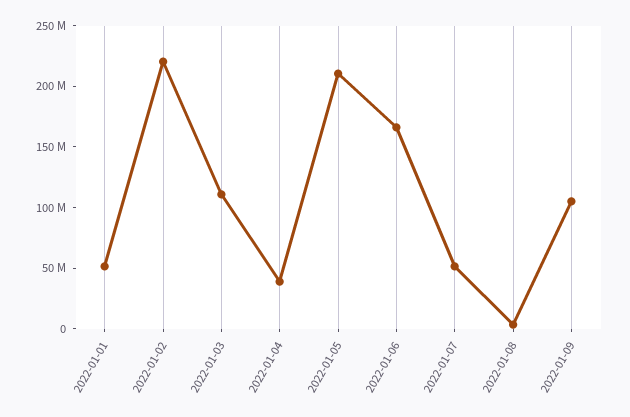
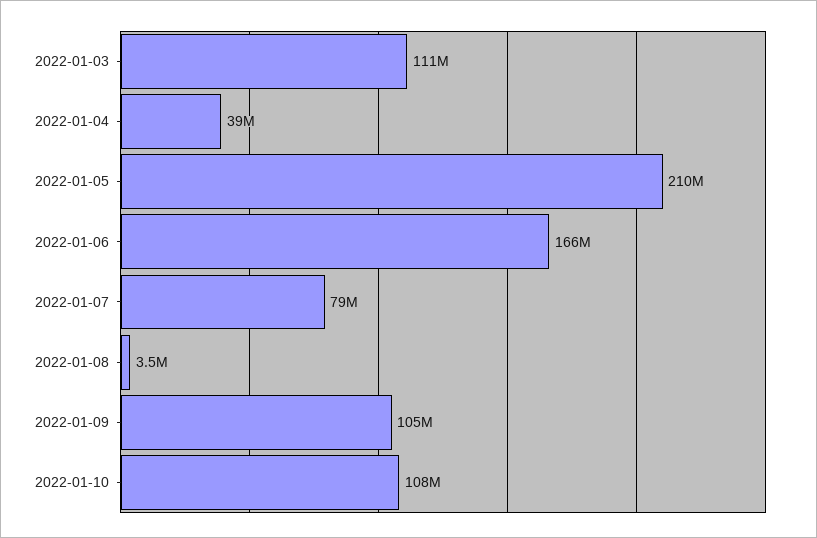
2022-01-01: 50000000 -> none
2022-01-02: 220000000 -> none
2022-01-07: 50000000 -> 79000000
2022-01-10: none -> 108000000

